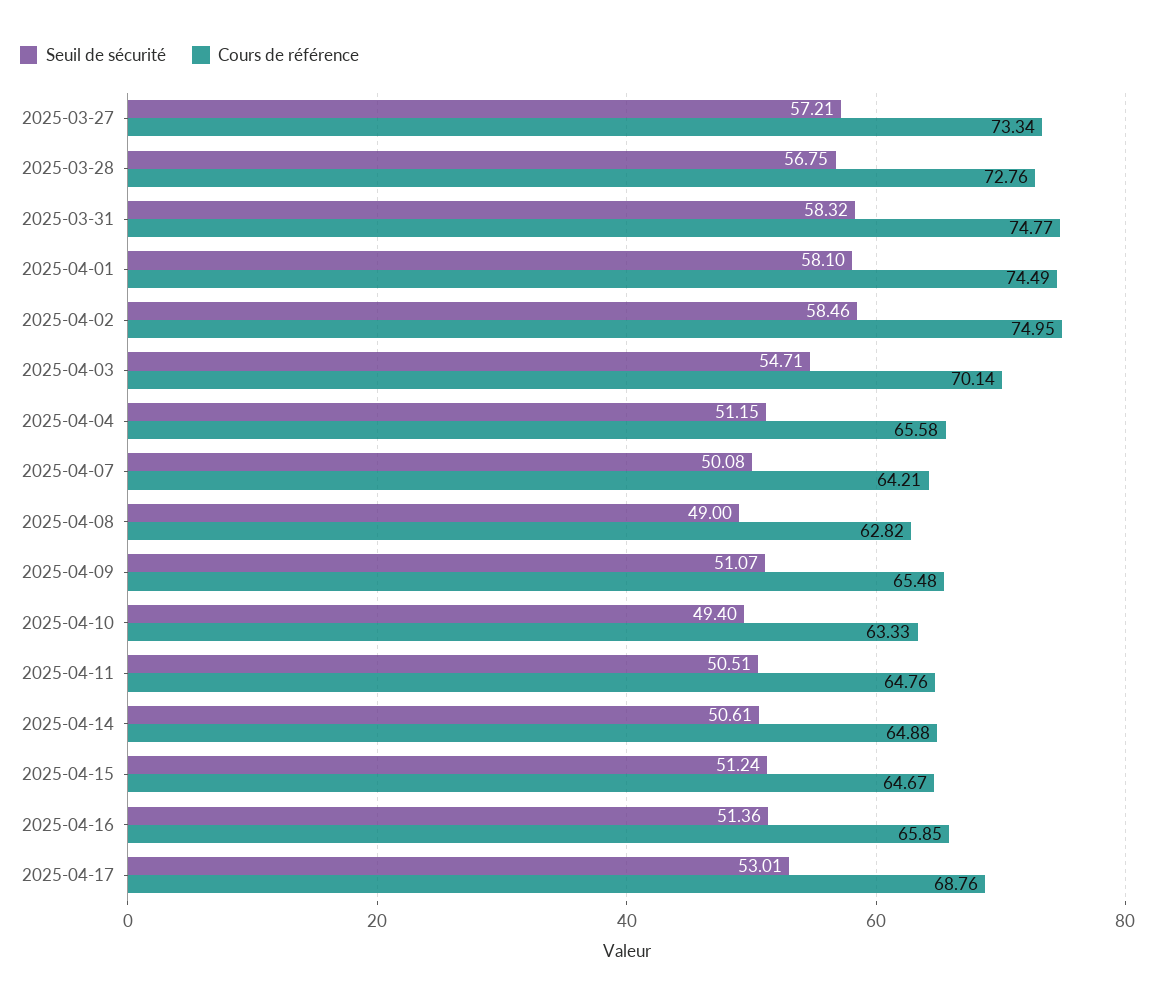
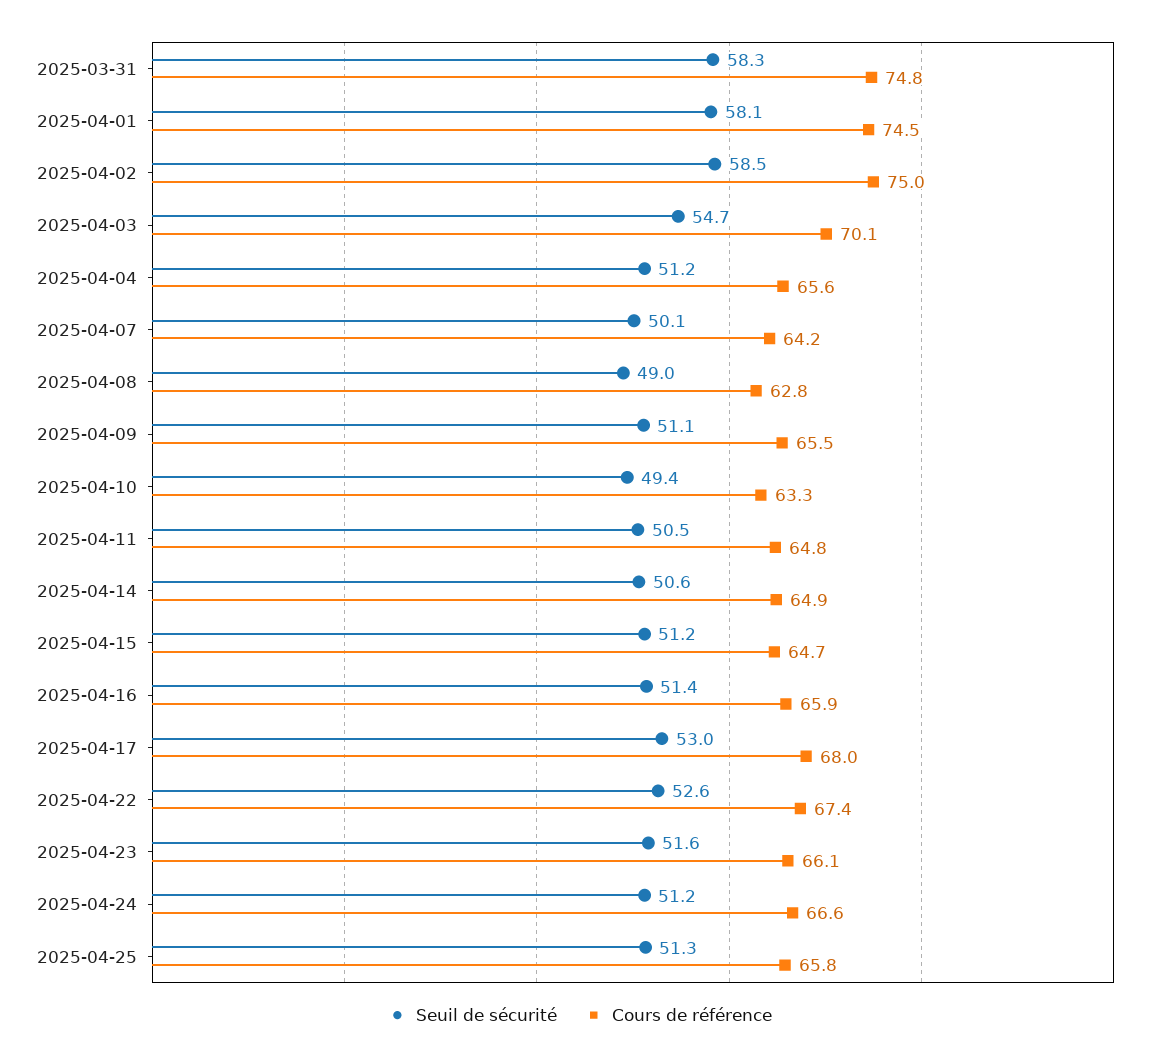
Seuil de sécurité, 2025-03-27: 57.21 -> none
Cours de référence, 2025-03-27: 73.34 -> none
Seuil de sécurité, 2025-03-28: 56.75 -> none
Cours de référence, 2025-03-28: 72.76 -> none
Cours de référence, 2025-04-17: 68.76 -> 68
Seuil de sécurité, 2025-04-22: none -> 52.6
Cours de référence, 2025-04-22: none -> 67.4
Seuil de sécurité, 2025-04-23: none -> 51.6
Cours de référence, 2025-04-23: none -> 66.1
Seuil de sécurité, 2025-04-24: none -> 51.2
Cours de référence, 2025-04-24: none -> 66.6
Seuil de sécurité, 2025-04-25: none -> 51.3
Cours de référence, 2025-04-25: none -> 65.8

